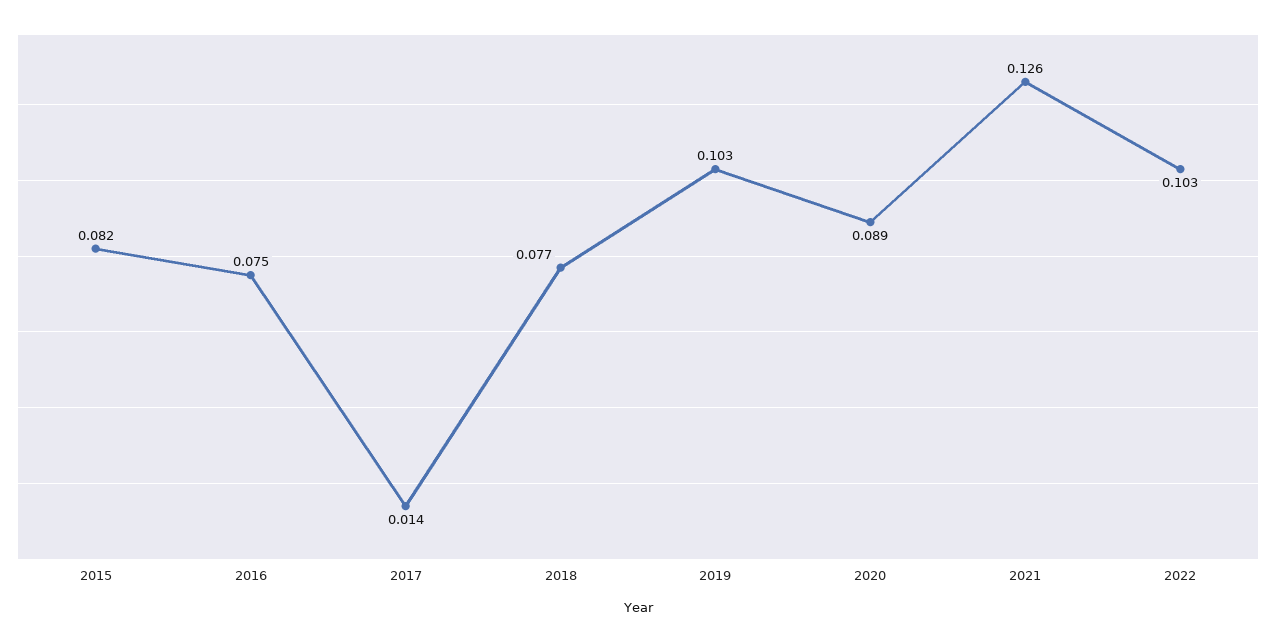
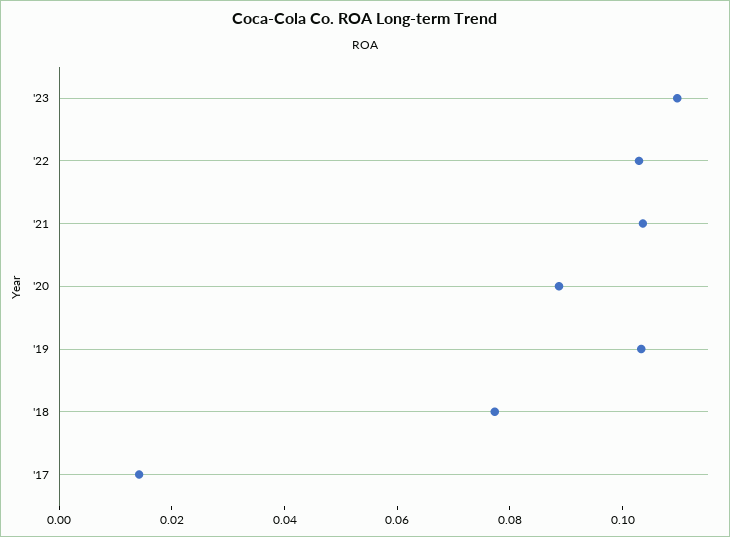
2015: 0.082 -> none
2016: 0.075 -> none
2021: 0.126 -> 0.105
'23: none -> 0.11

